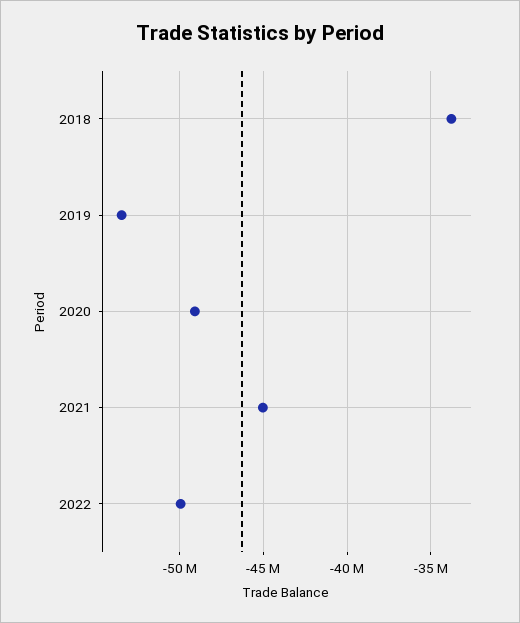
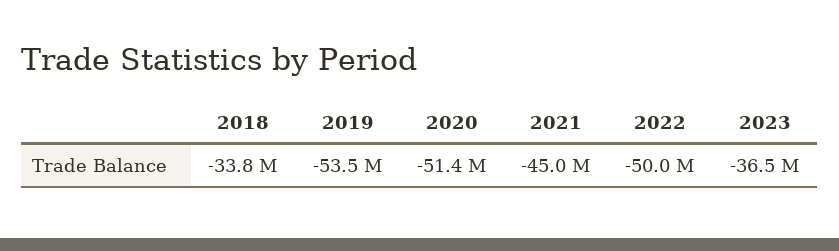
2020: -49000000 -> -51400000
2023: none -> -36500000

